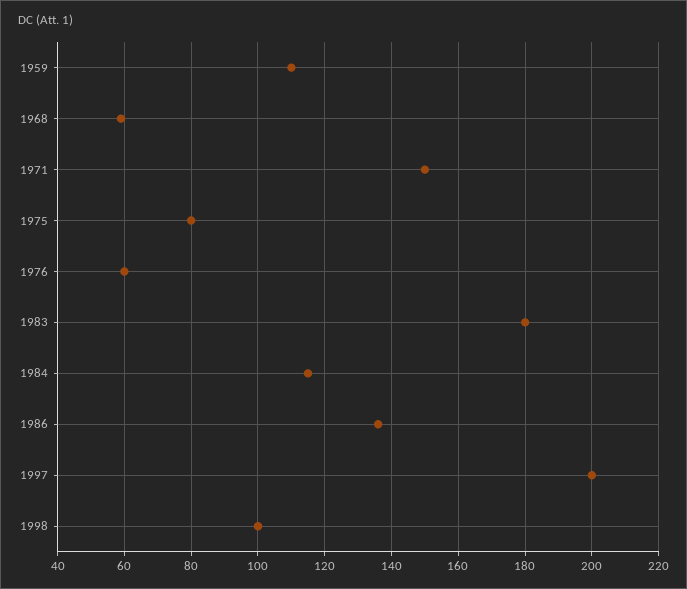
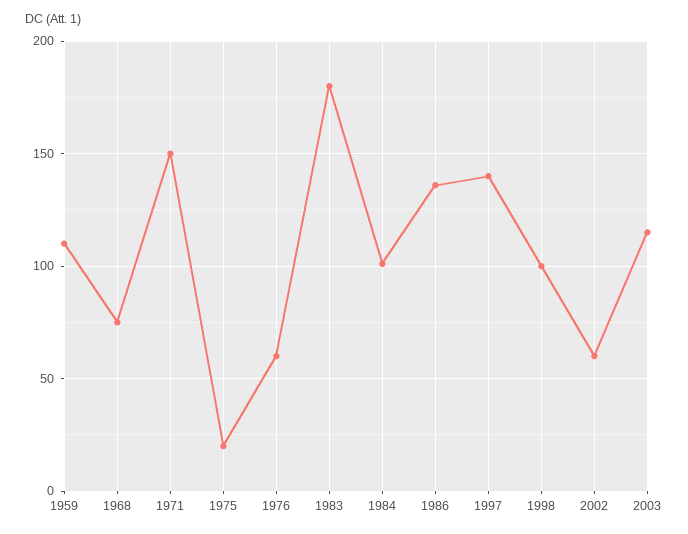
1968: 60 -> 75
1975: 80 -> 20
1984: 115 -> 100
1997: 200 -> 140
2002: none -> 60
2003: none -> 115

